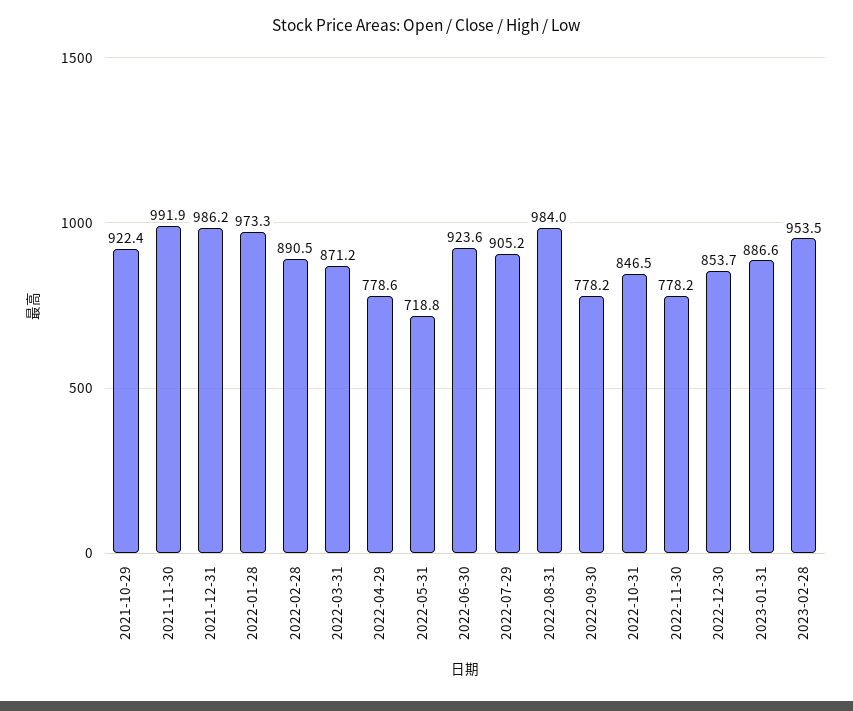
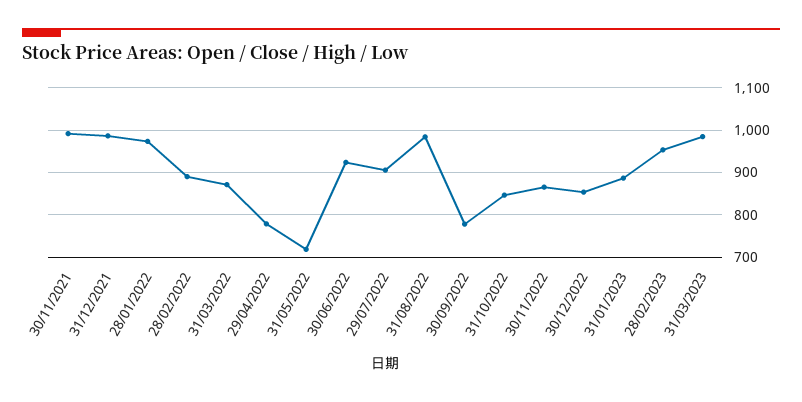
2021-10-29: 922.4 -> none
2022-11-30: 778.2 -> 860
31/03/2023: none -> 980

